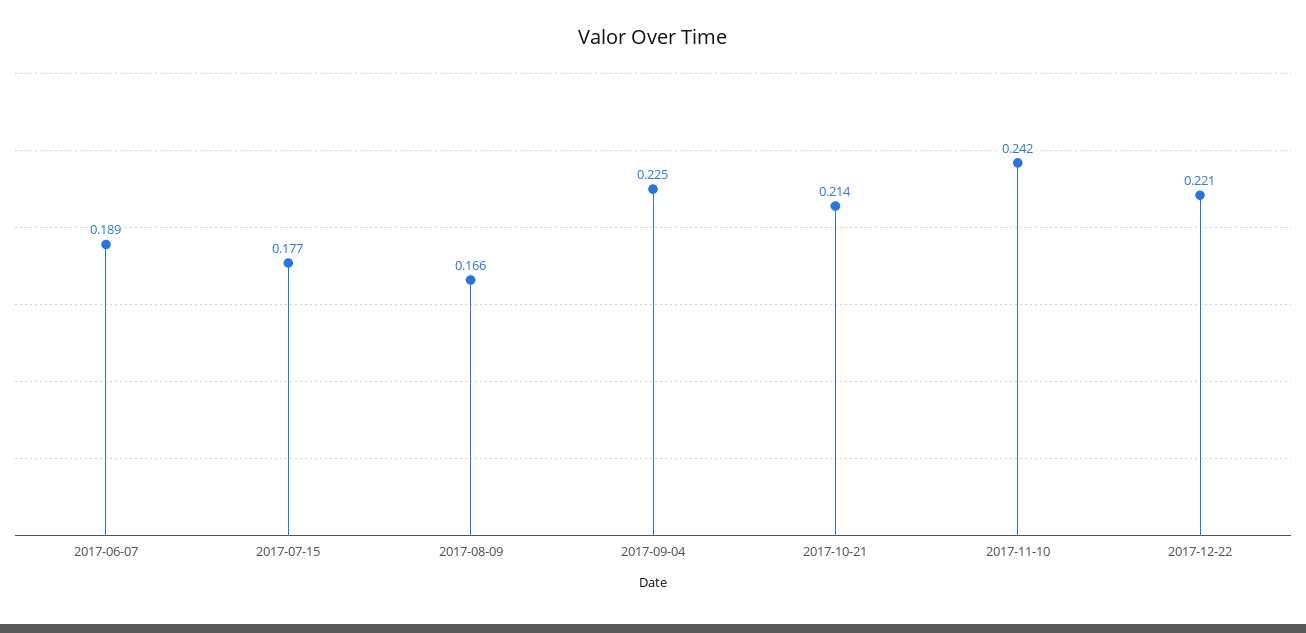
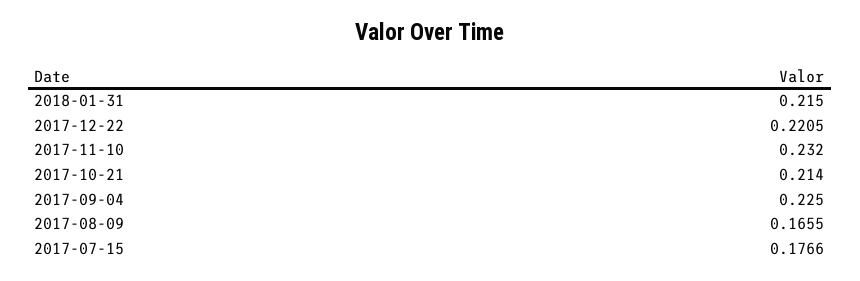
2017-06-07: 0.189 -> none
2017-11-10: 0.242 -> 0.232
2018-01-31: none -> 0.215

